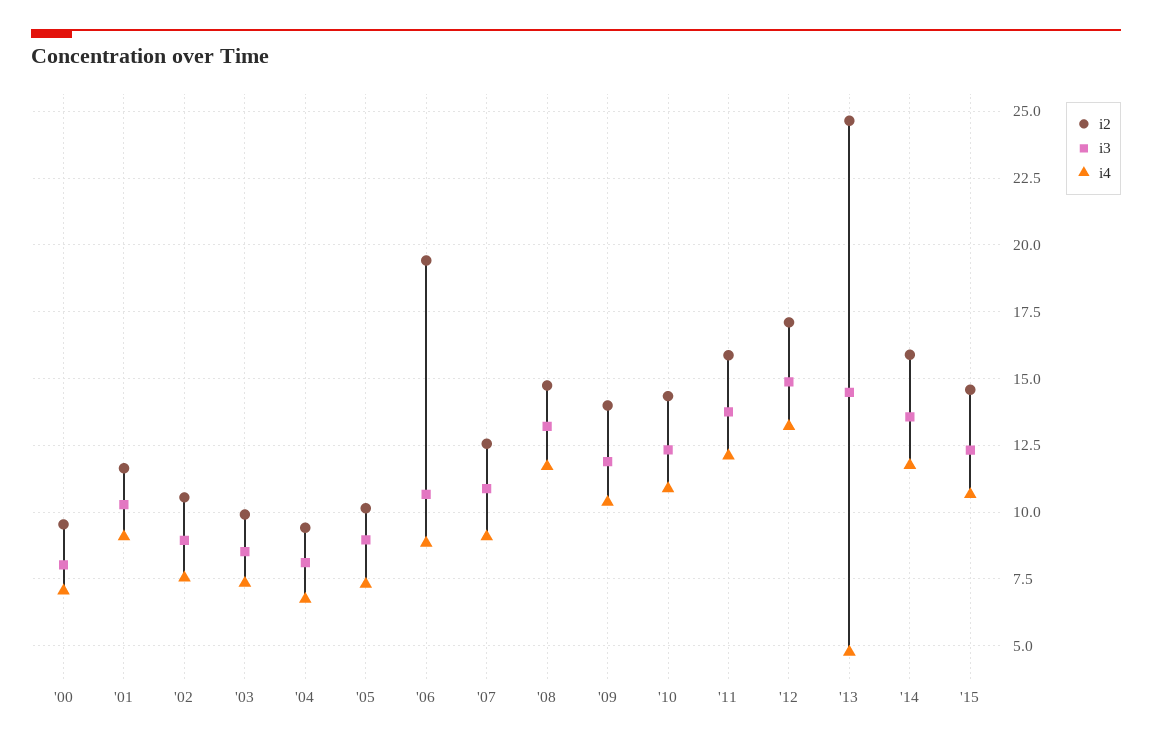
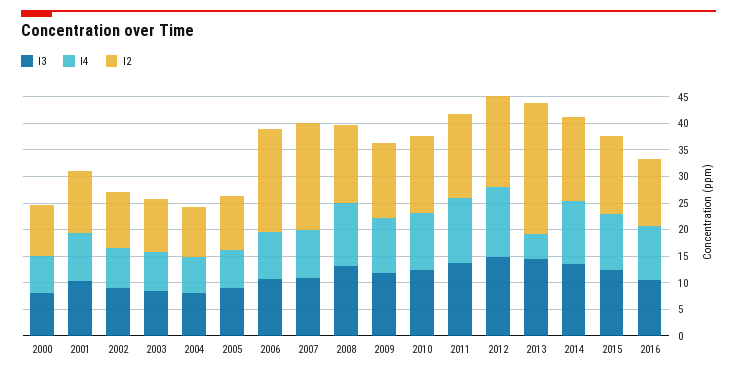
i2, '07: 12.5 -> 20
i3, 2016: none -> 10
i4, 2016: none -> 10
i2, 2016: none -> 12.5

